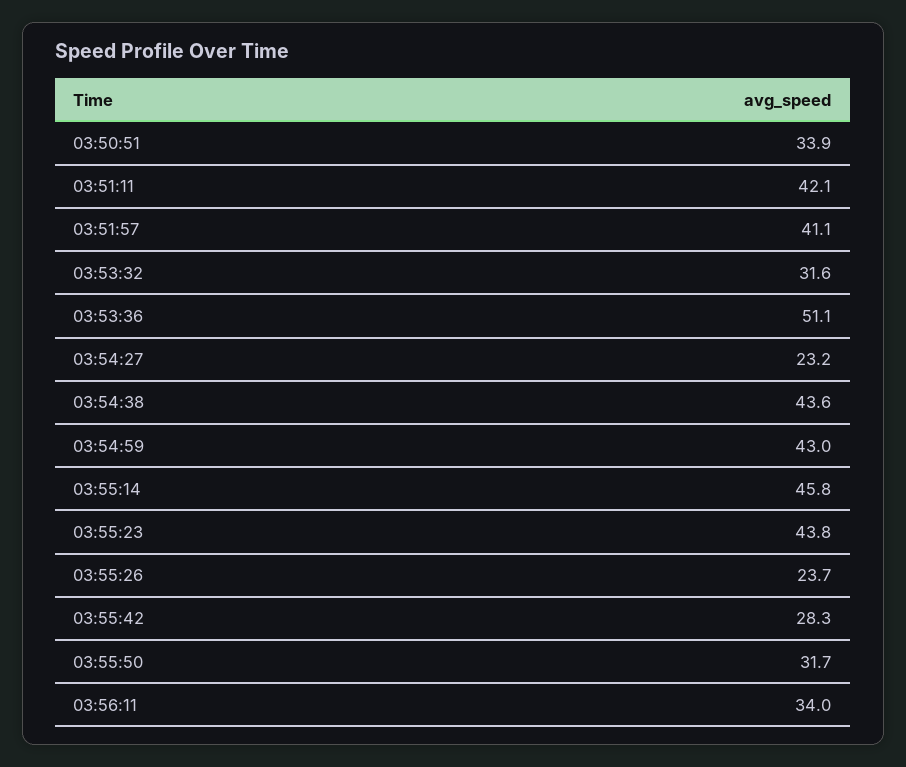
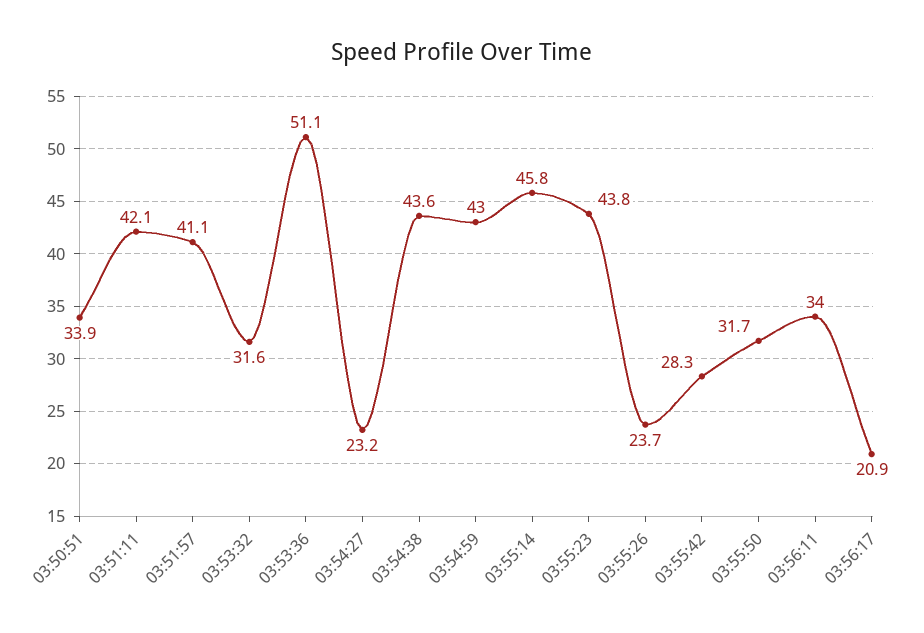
03:56:17: none -> 20.9

